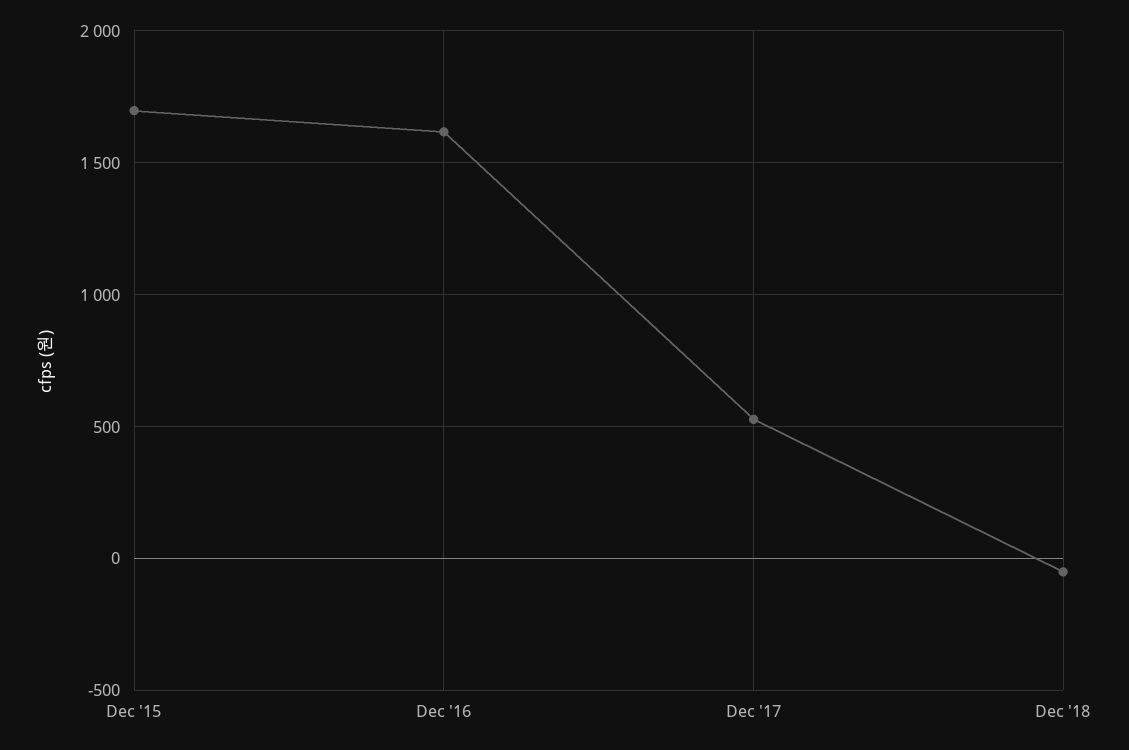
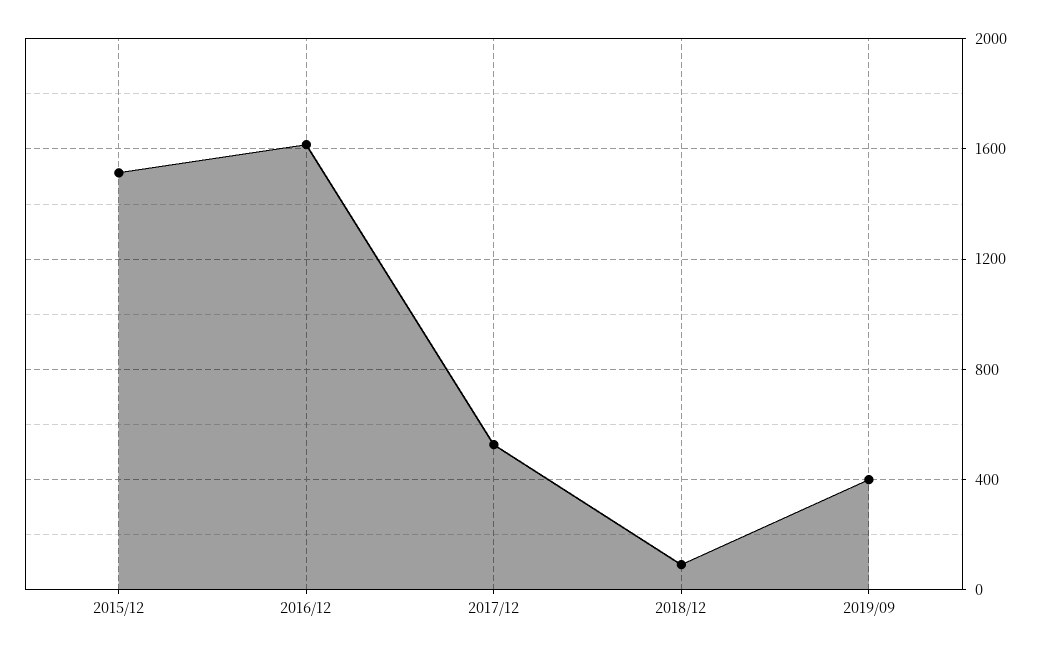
Dec '15: 1700 -> 1500
Dec '18: -50 -> 100
2019/09: none -> 400

